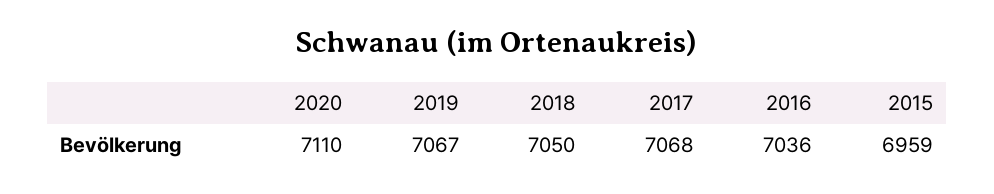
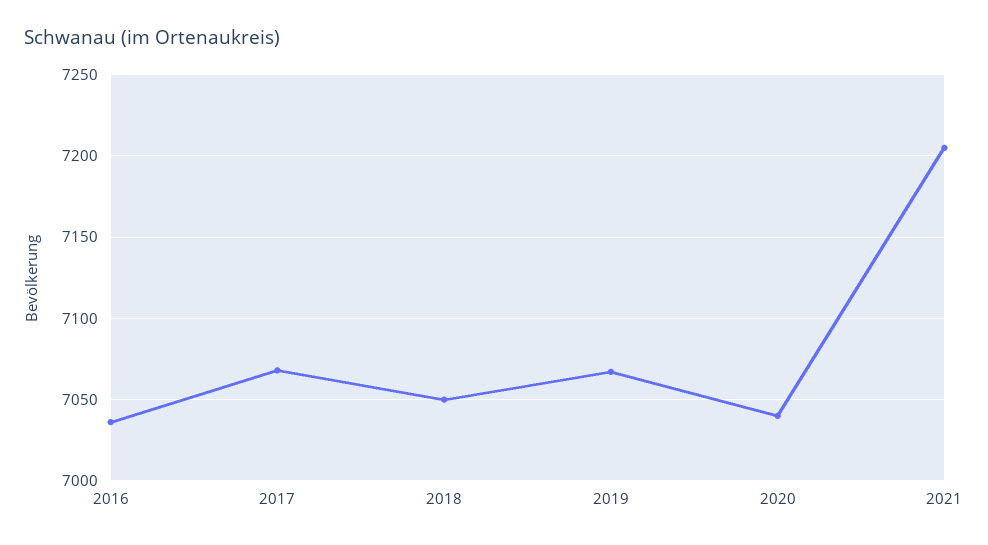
2020: 7110 -> 7040
2015: 6959 -> none
2021: none -> 7205

